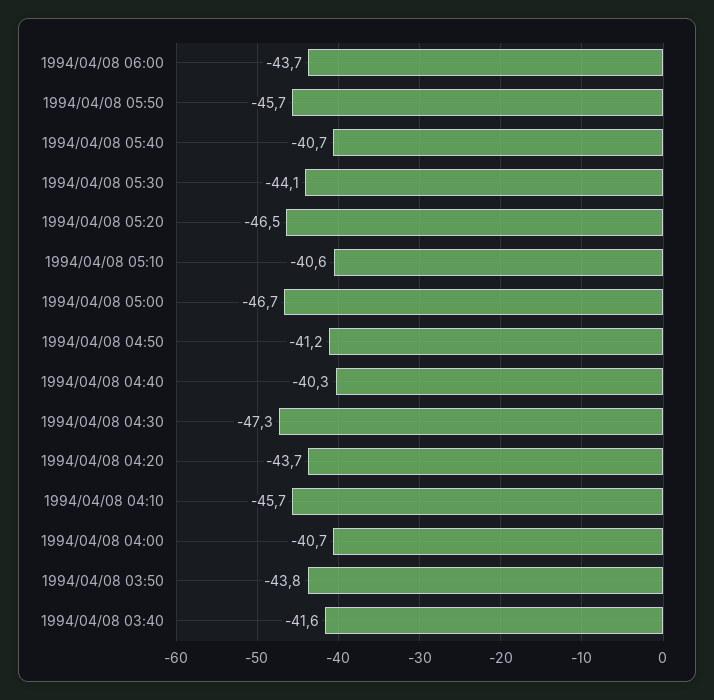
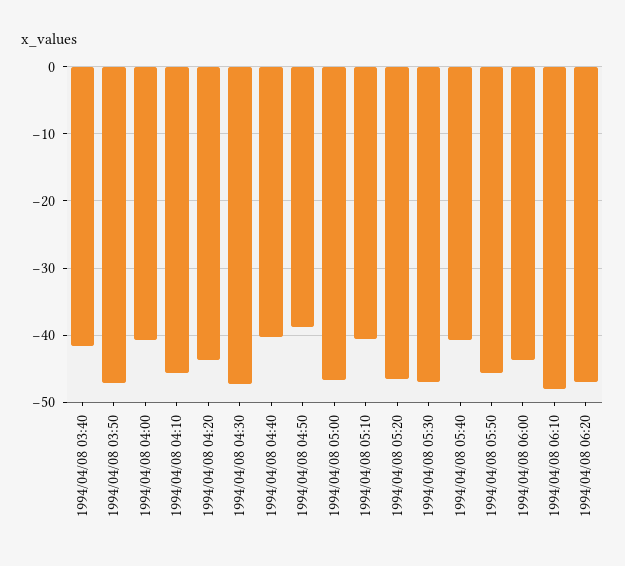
1994/04/08 05:30: -44.1 -> -47
1994/04/08 04:50: -41.2 -> -39
1994/04/08 03:50: -43.8 -> -47
1994/04/08 06:10: none -> -48
1994/04/08 06:20: none -> -47

